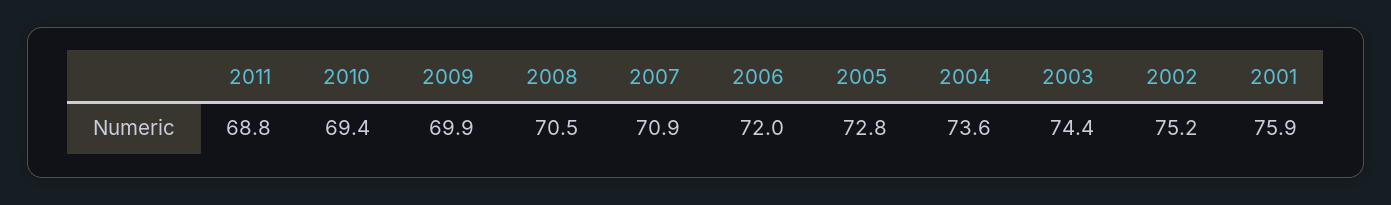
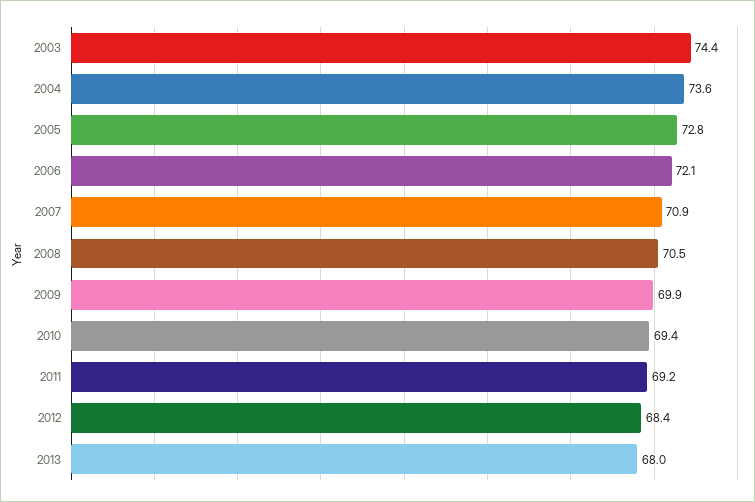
2011: 68.8 -> 69.2
2006: 72 -> 72.1
2002: 75.2 -> none
2001: 75.9 -> none
2012: none -> 68.4
2013: none -> 68

